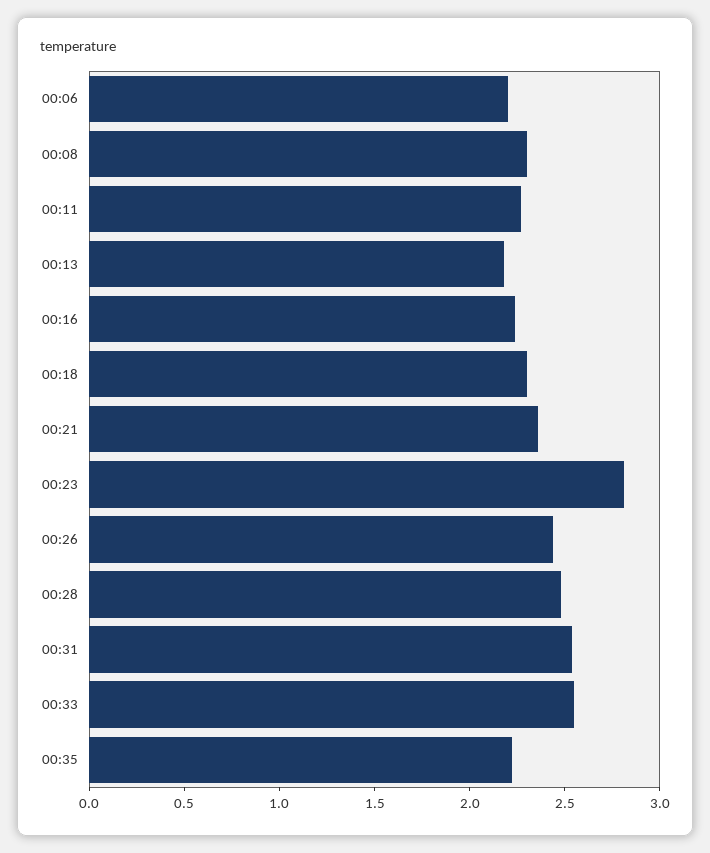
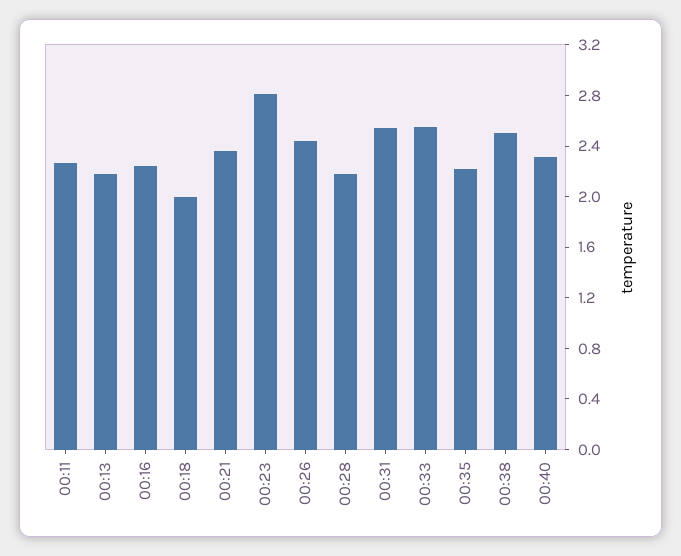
00:06: 2.2 -> none
00:08: 2.3 -> none
00:18: 2.3 -> 2
00:28: 2.5 -> 2.2
00:38: none -> 2.5
00:40: none -> 2.3

